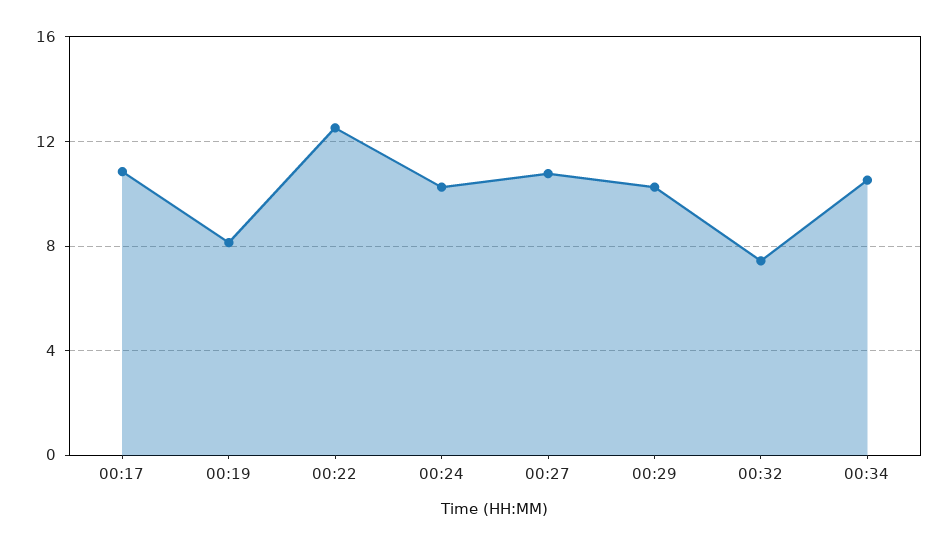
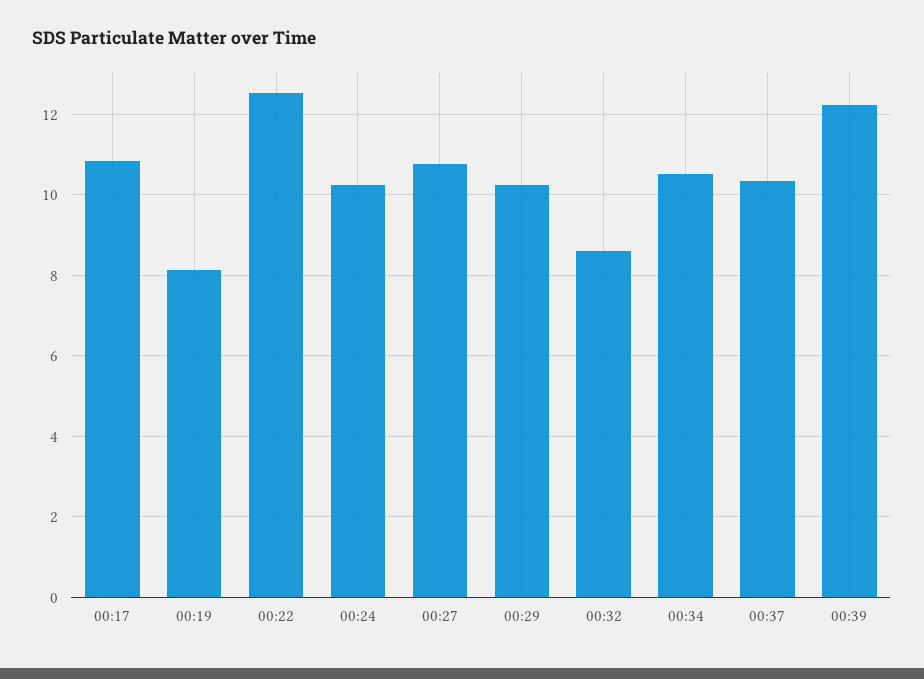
00:32: 7.5 -> 8.6
00:37: none -> 10.4
00:39: none -> 12.2

